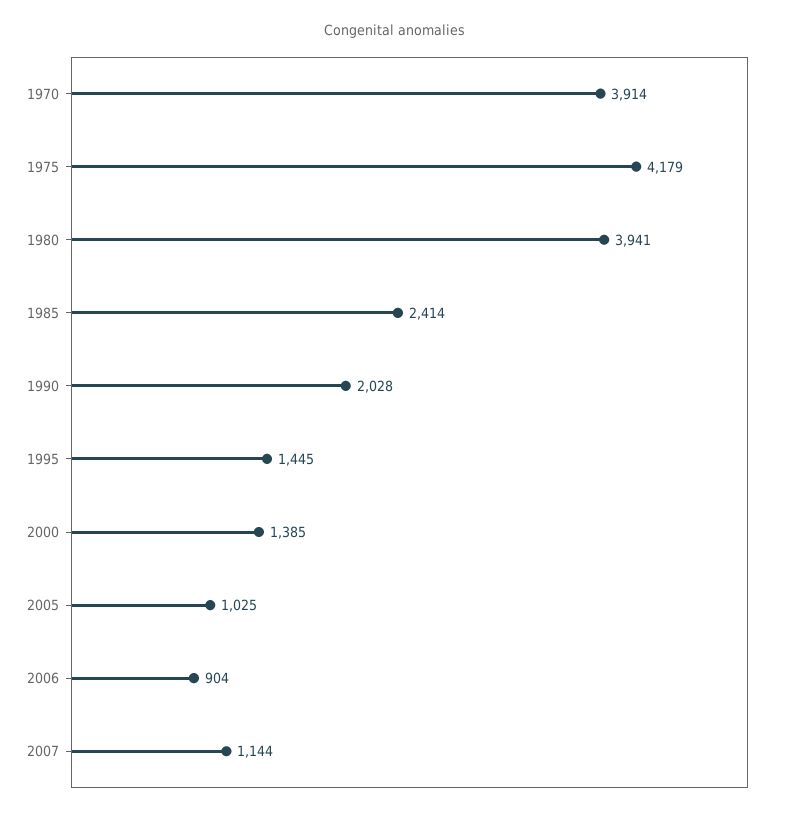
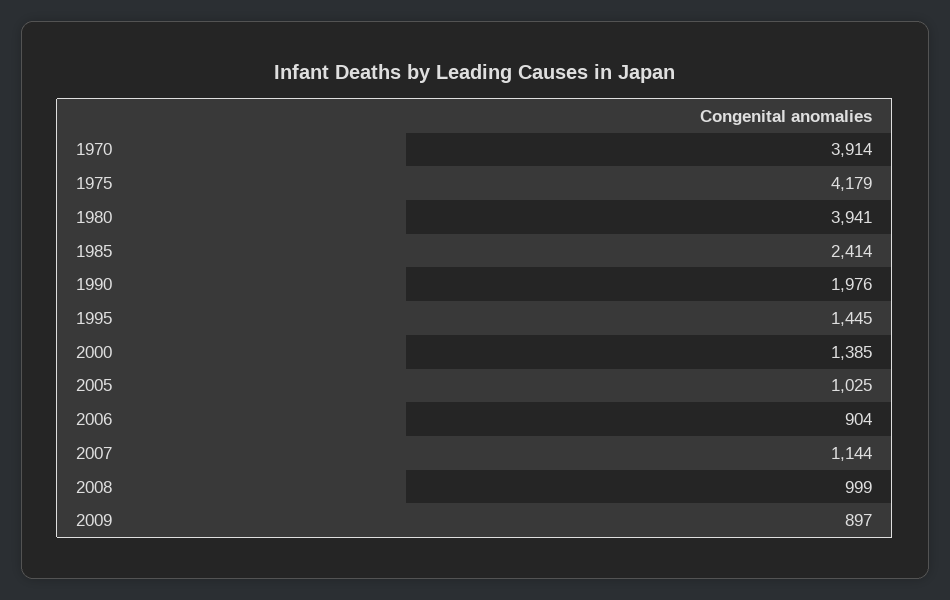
1990: 2028 -> 1976
2008: none -> 999
2009: none -> 897

